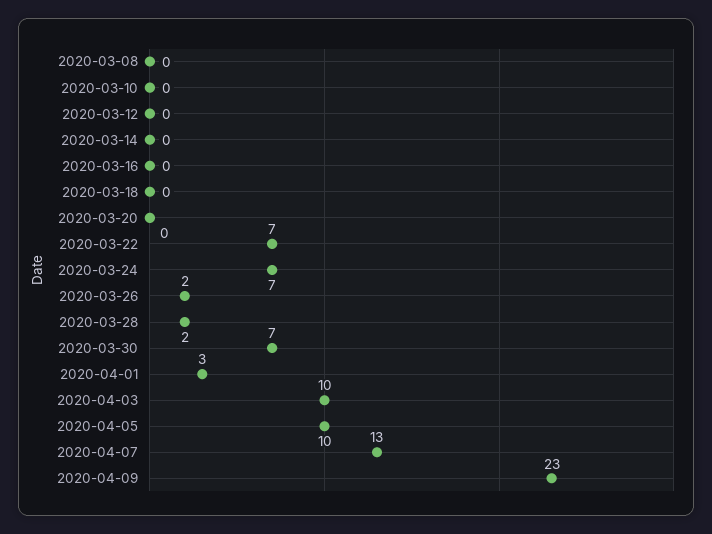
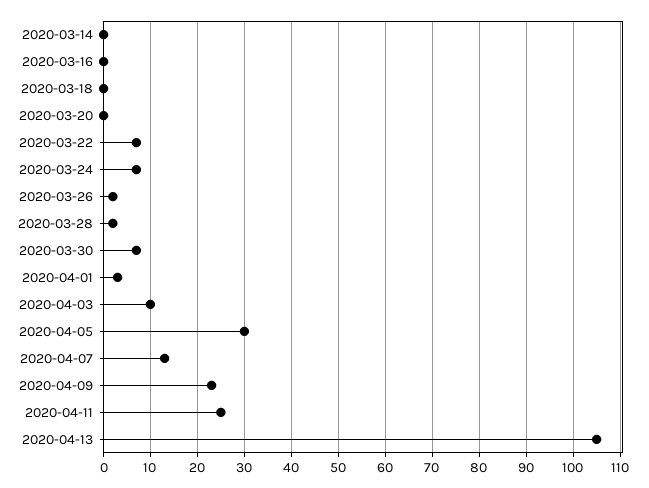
2020-03-08: 0 -> none
2020-03-10: 0 -> none
2020-03-12: 0 -> none
2020-04-05: 10 -> 30
2020-04-11: none -> 25
2020-04-13: none -> 105

